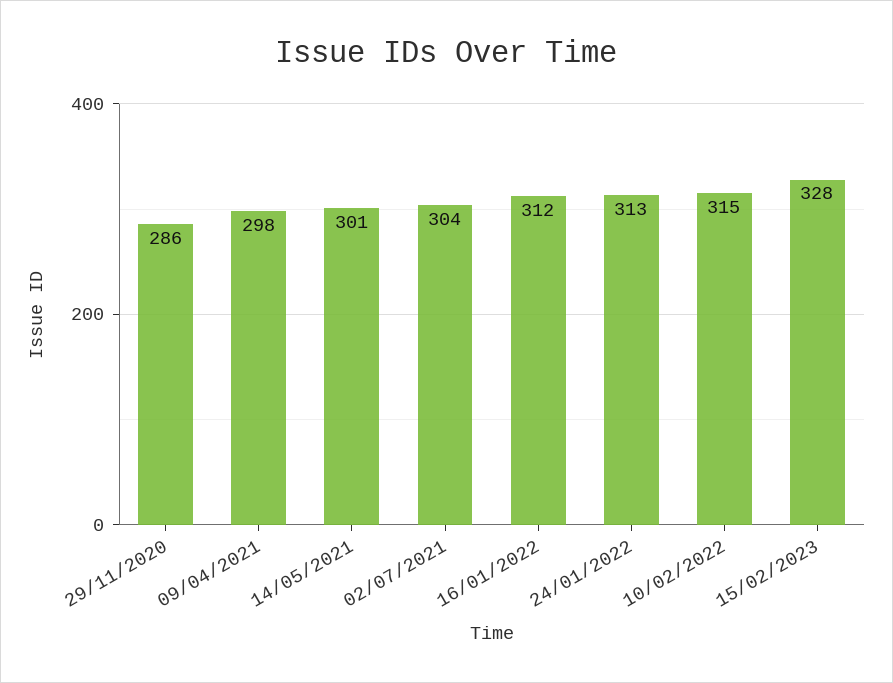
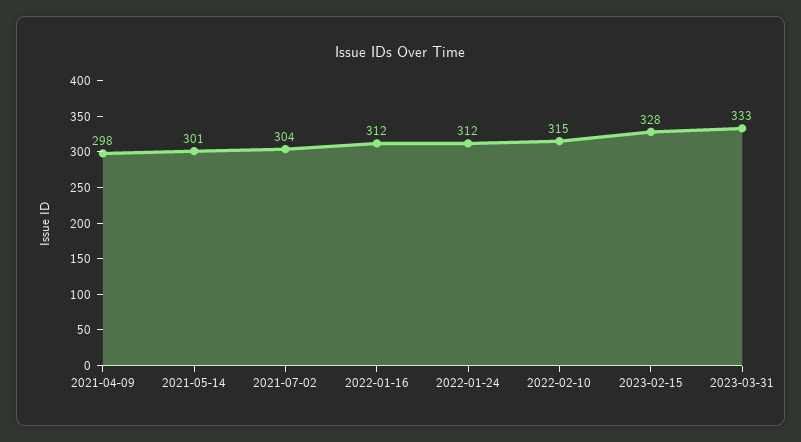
29/11/2020: 286 -> none
24/01/2022: 313 -> 312
2023-03-31: none -> 333

